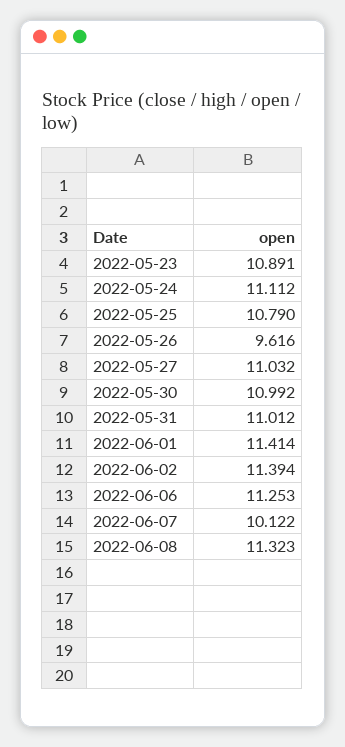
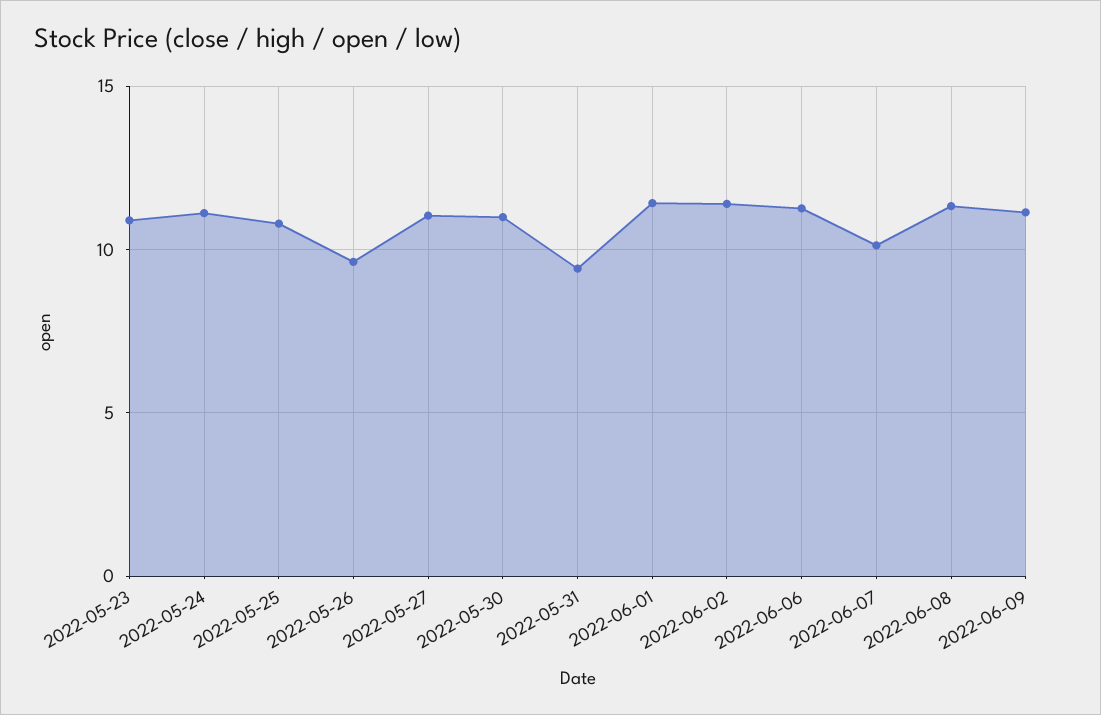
2022-05-31: 11.012 -> 9.5
2022-06-09: none -> 11

